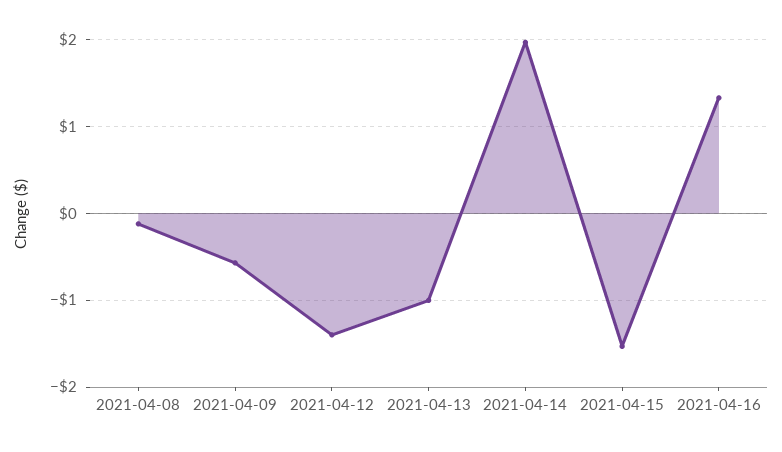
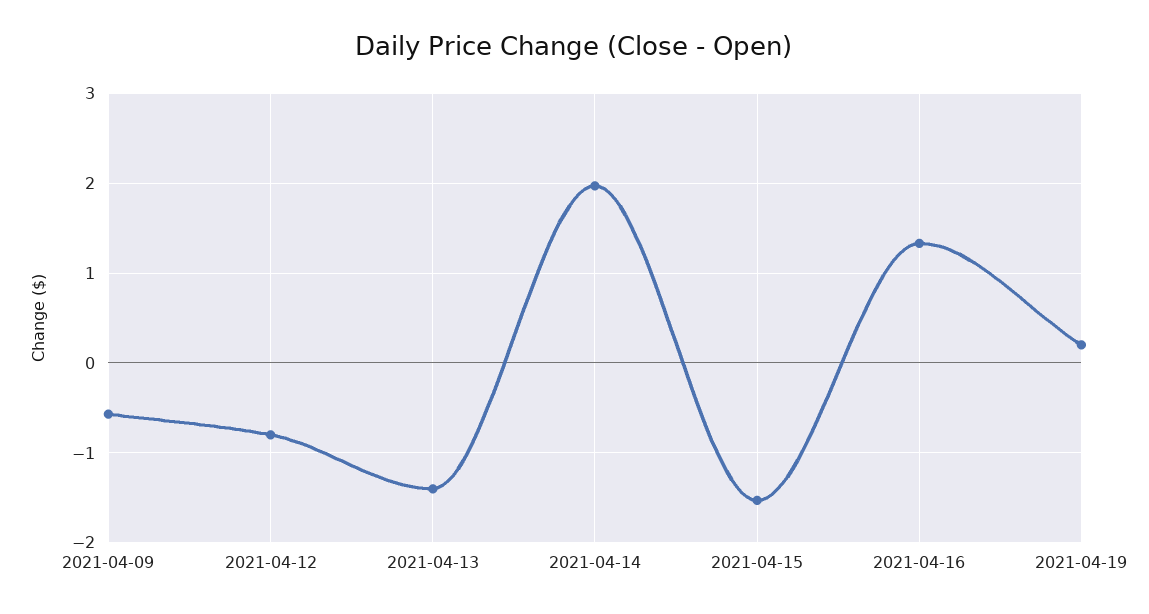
2021-04-08: -0.1 -> none
2021-04-12: -1.4 -> -0.8
2021-04-13: -1 -> -1.4
2021-04-19: none -> 0.2

